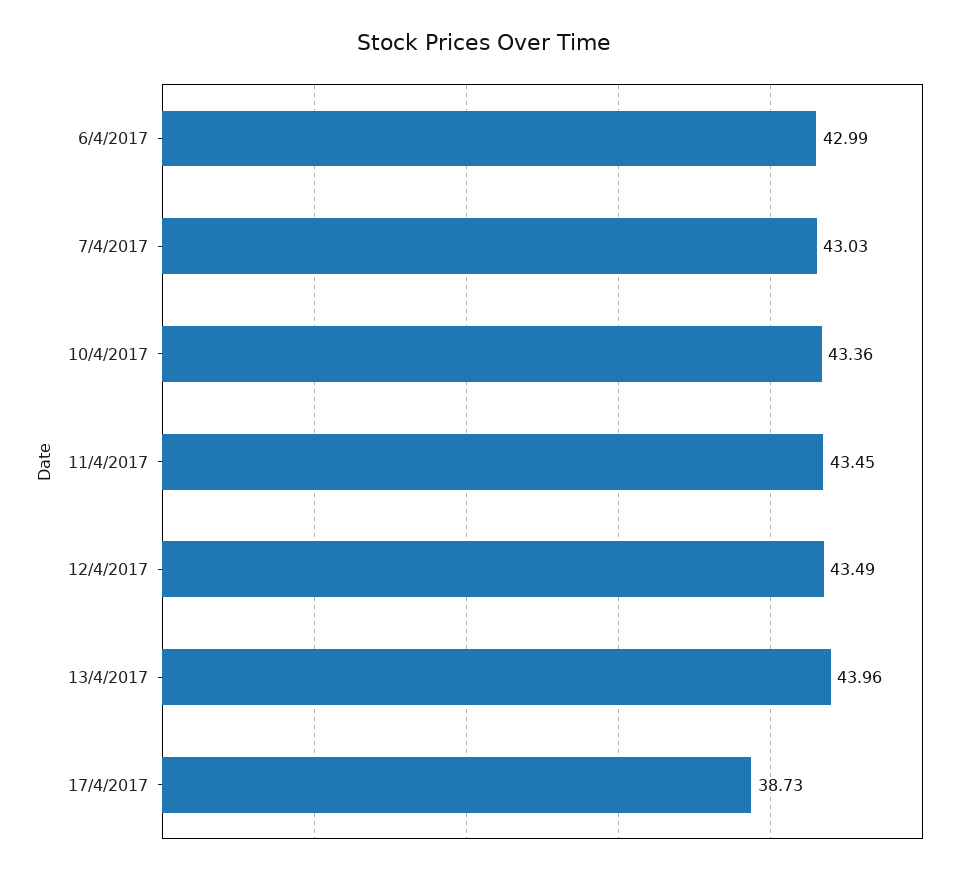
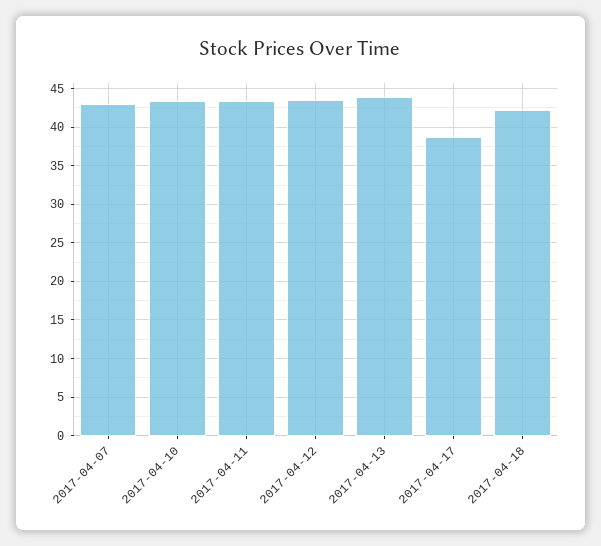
6/4/2017: 42.99 -> none
2017-04-18: none -> 42

